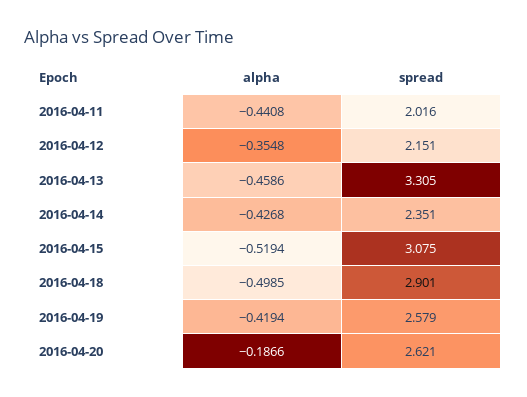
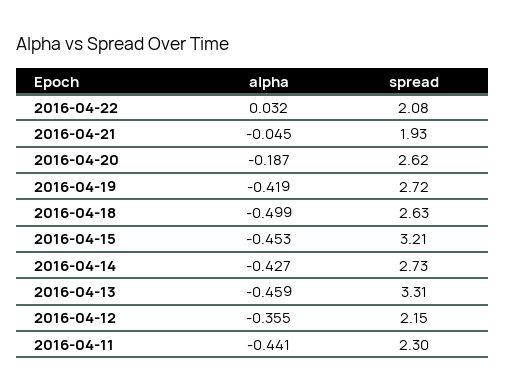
spread, 2016-04-11: 2.016 -> 2.3
spread, 2016-04-14: 2.351 -> 2.73
alpha, 2016-04-15: -0.5194 -> -0.453
spread, 2016-04-15: 3.075 -> 3.21
spread, 2016-04-18: 2.901 -> 2.63
spread, 2016-04-19: 2.579 -> 2.72
alpha, 2016-04-22: none -> 0.032
spread, 2016-04-22: none -> 2.08
alpha, 2016-04-21: none -> -0.045
spread, 2016-04-21: none -> 1.93

